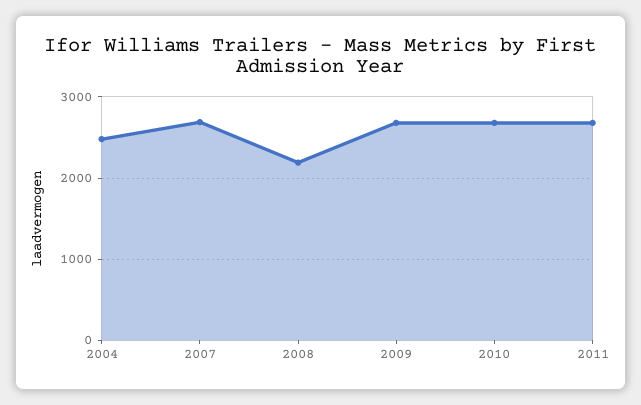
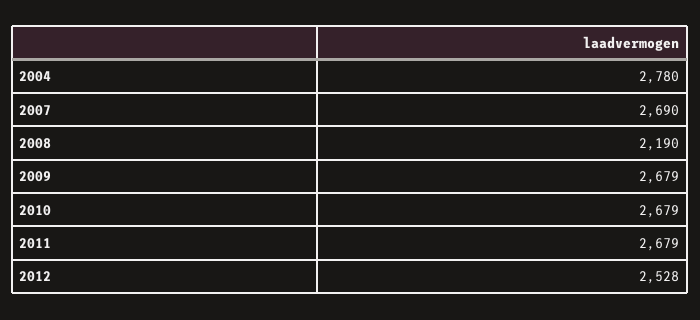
2004: 2500 -> 2780
2012: none -> 2528

